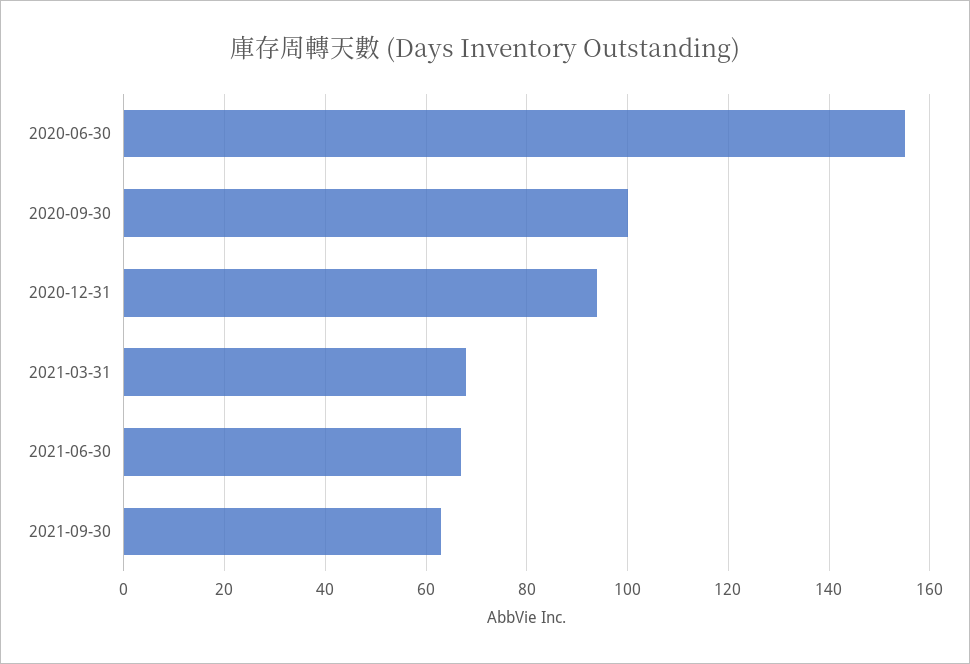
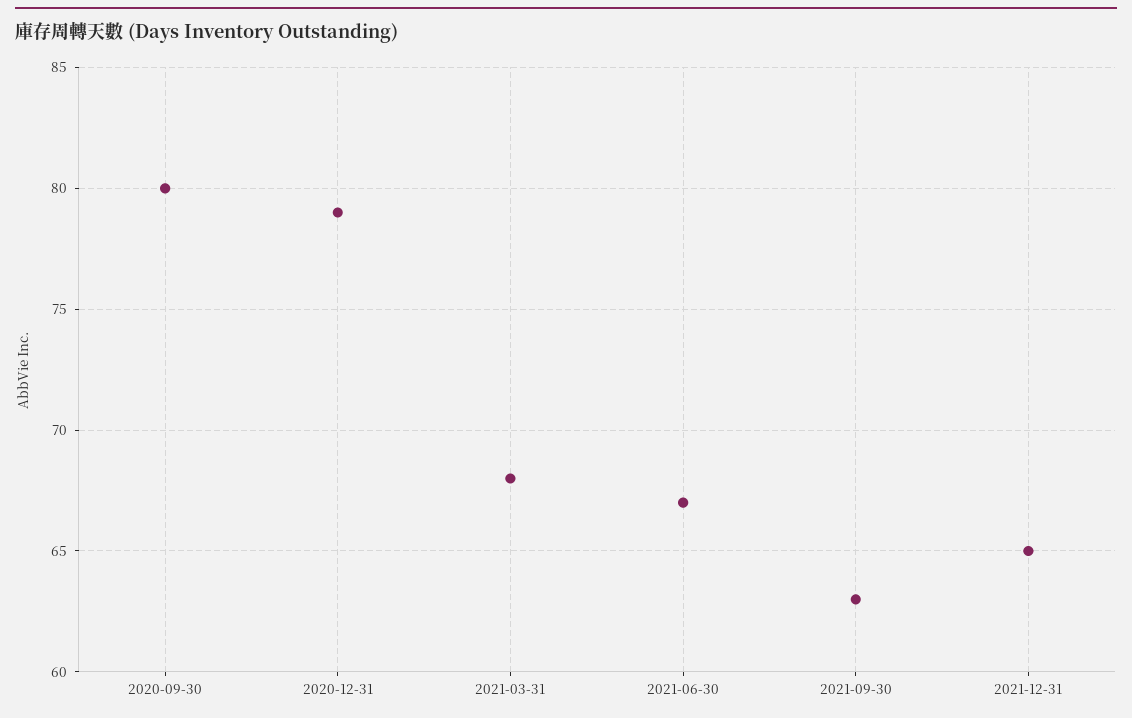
2020-06-30: 155 -> none
2020-09-30: 100 -> 80
2020-12-31: 95 -> 79
2021-12-31: none -> 65

